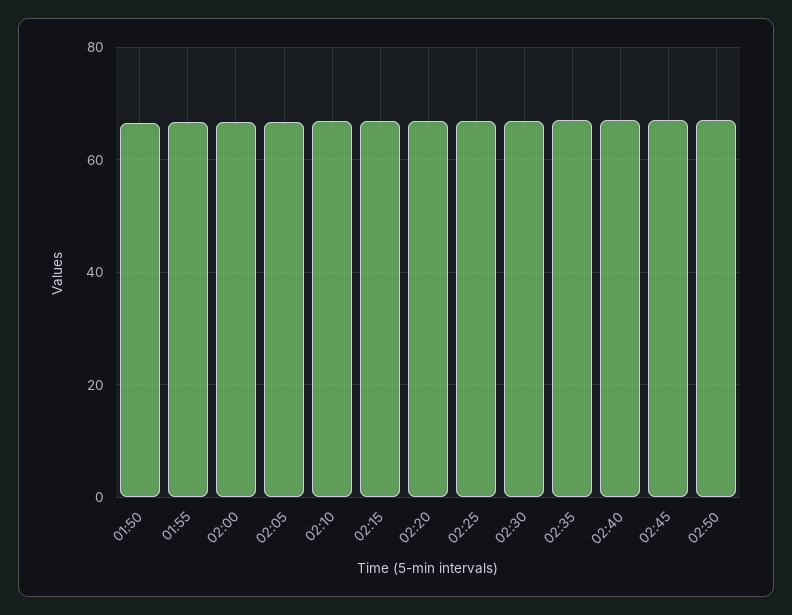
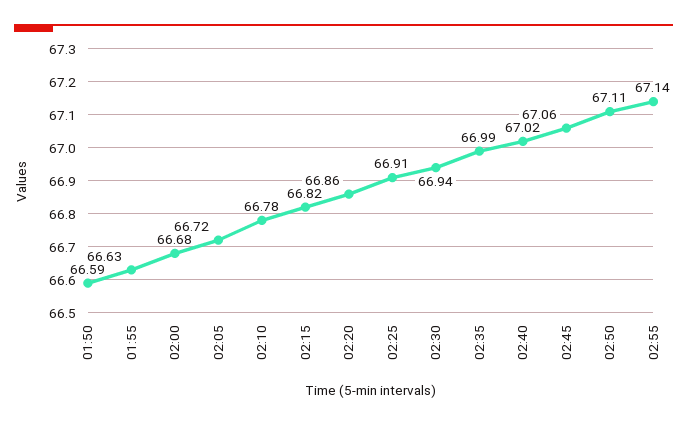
02:55: none -> 67.14

